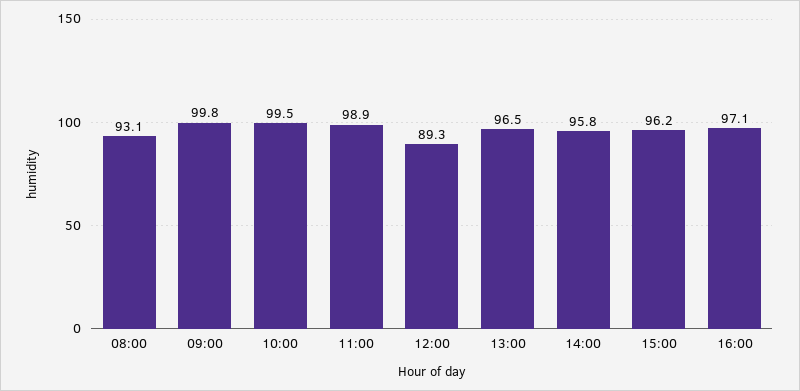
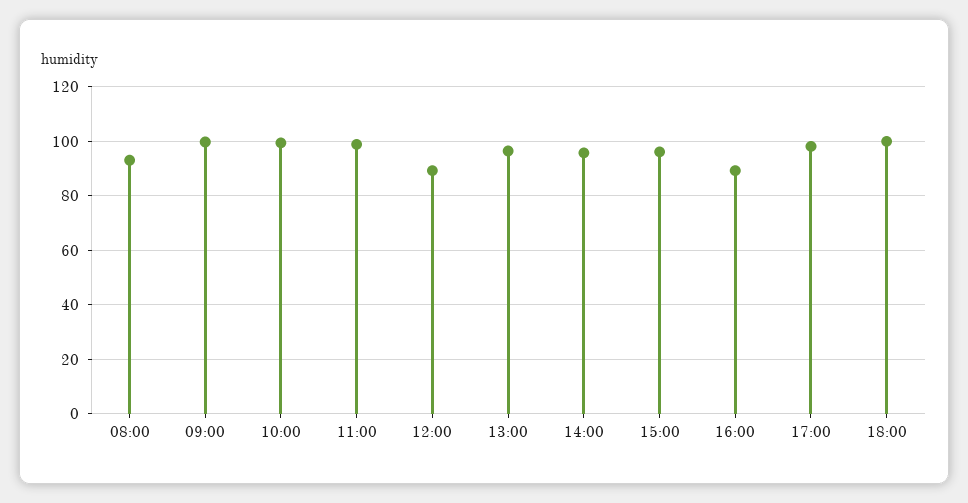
16:00: 97.1 -> 90
17:00: none -> 97.5
18:00: none -> 100

